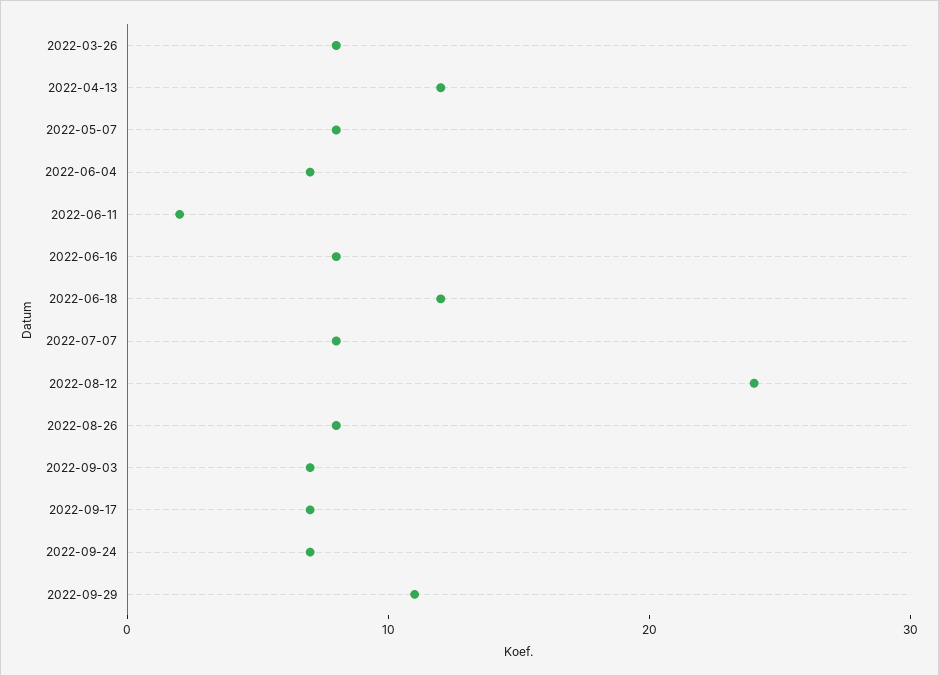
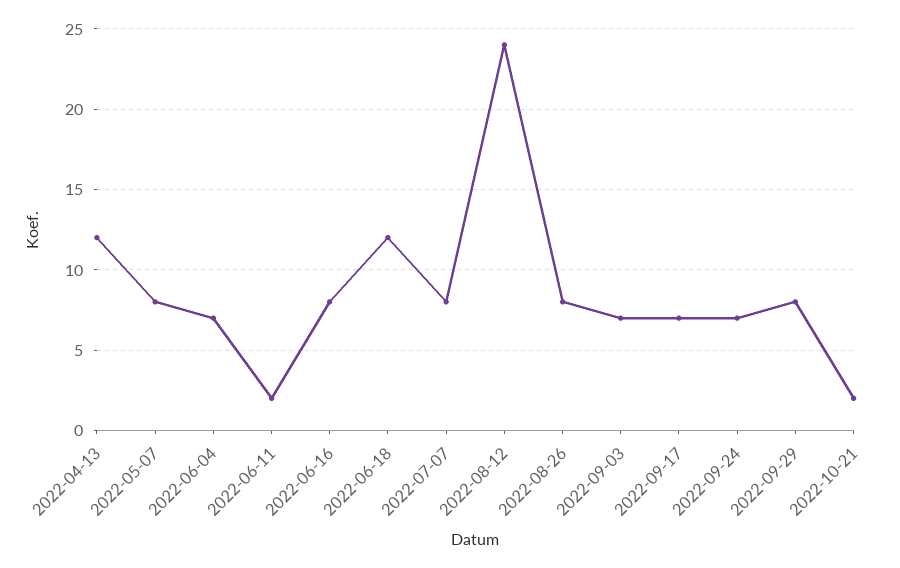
2022-03-26: 8 -> none
2022-09-29: 11 -> 8
2022-10-21: none -> 2

